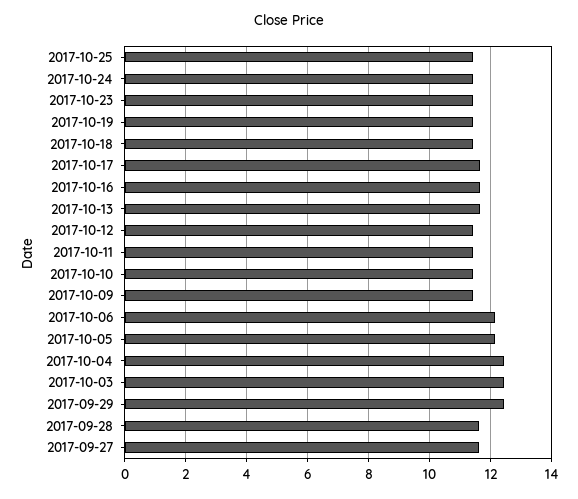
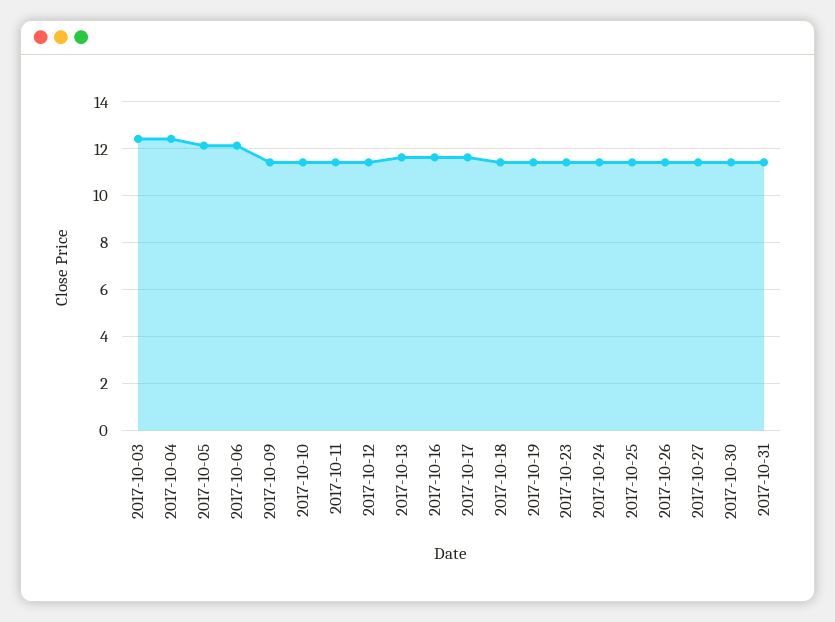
2017-09-29: 12.4 -> none
2017-09-28: 11.6 -> none
2017-09-27: 11.6 -> none
2017-10-26: none -> 11.5
2017-10-27: none -> 11.5
2017-10-30: none -> 11.5
2017-10-31: none -> 11.5

